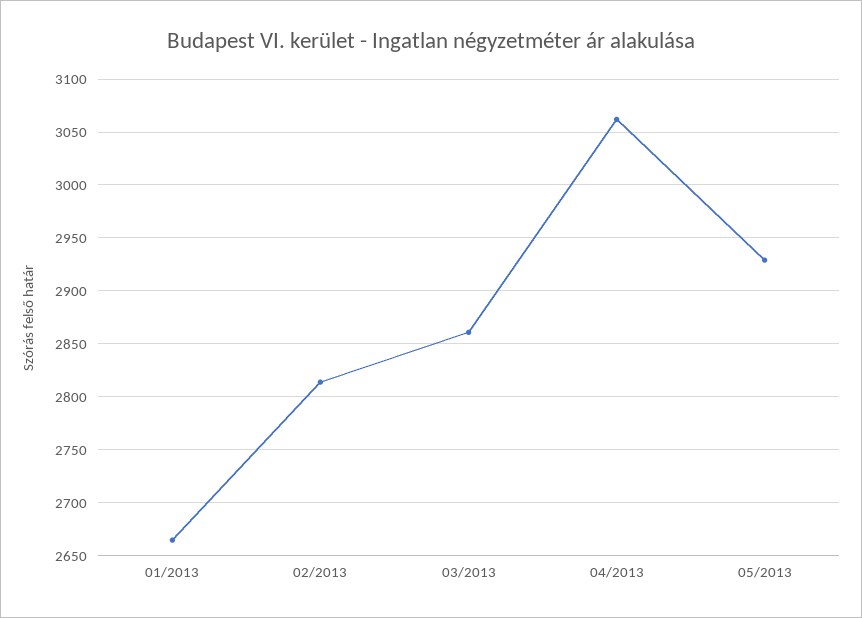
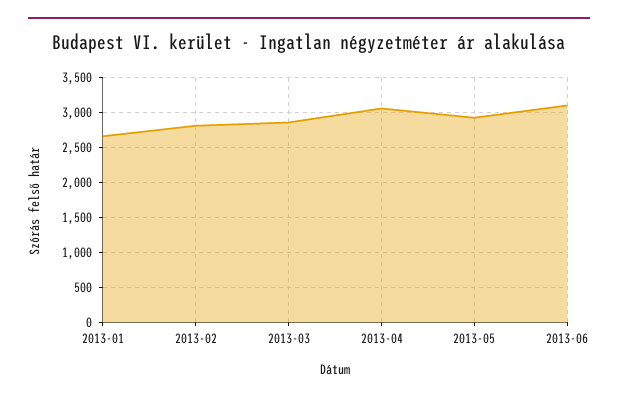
2013-06: none -> 3100

